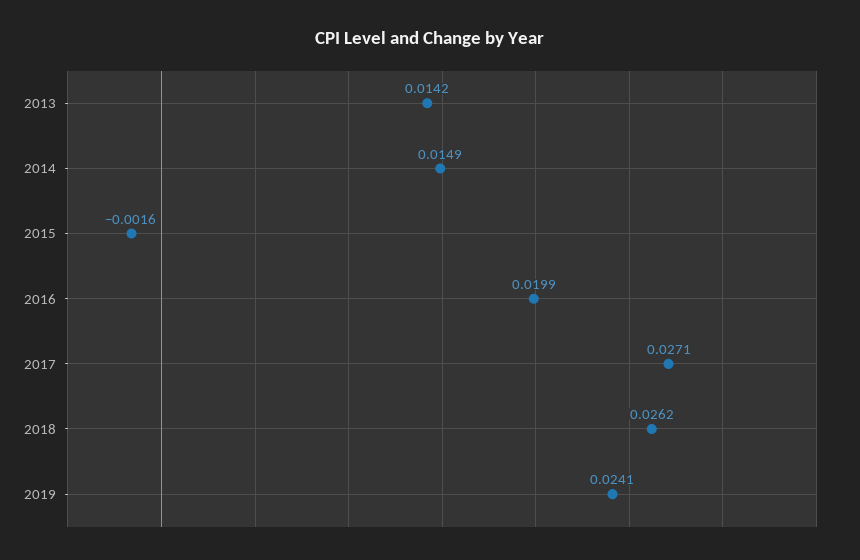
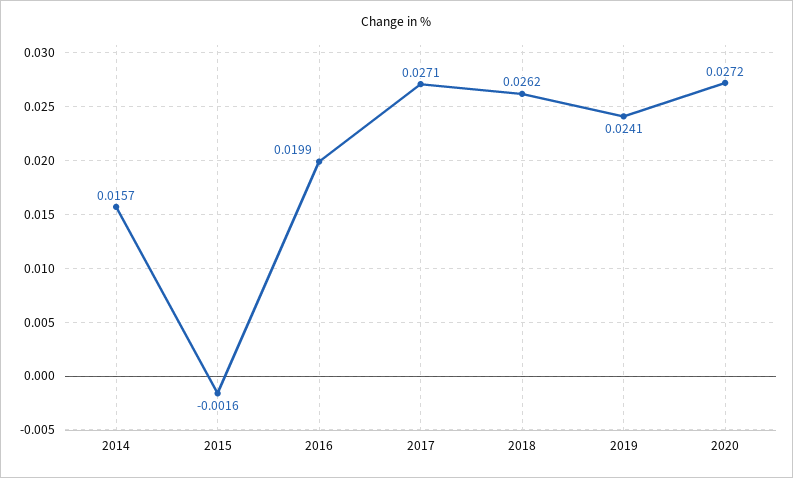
2013: 0.0142 -> none
2014: 0.0149 -> 0.0157
2020: none -> 0.0272

